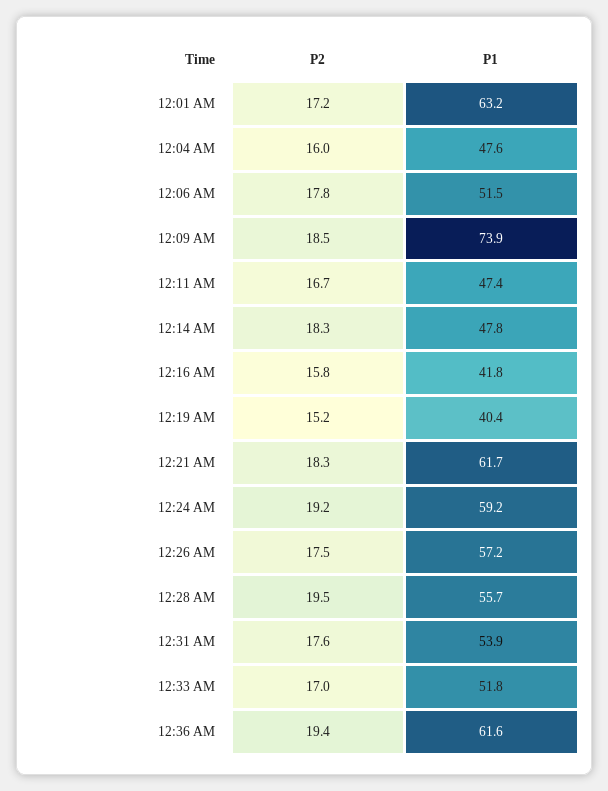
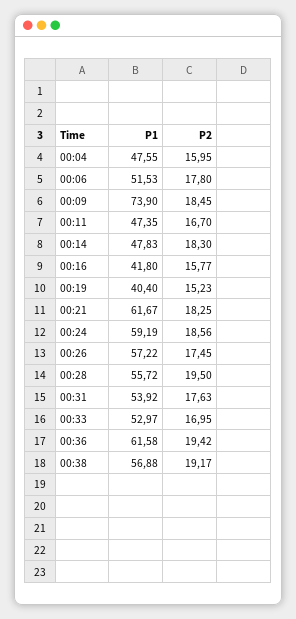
P2, 12:01 AM: 17.2 -> none
P1, 12:01 AM: 63.2 -> none
P2, 12:24 AM: 19.2 -> 18.56
P1, 12:33 AM: 51.8 -> 52.97
P1, 00:38: none -> 56.88
P2, 00:38: none -> 19.17

